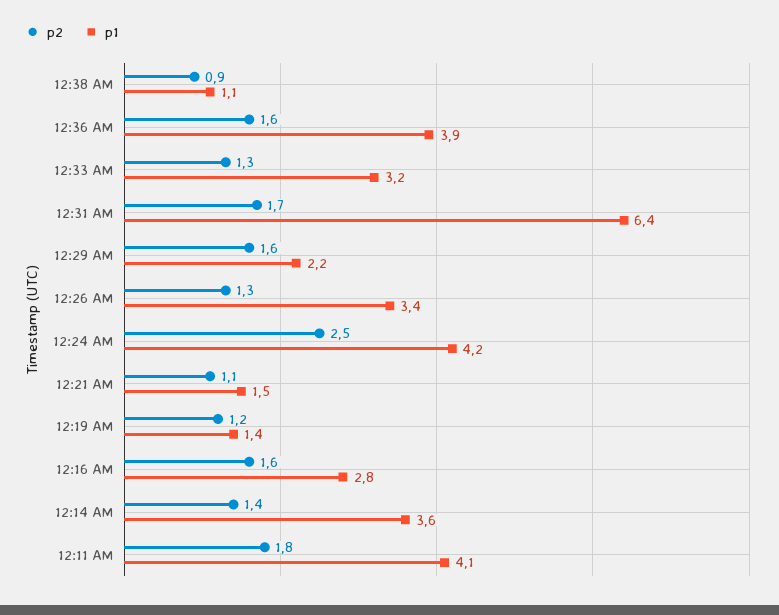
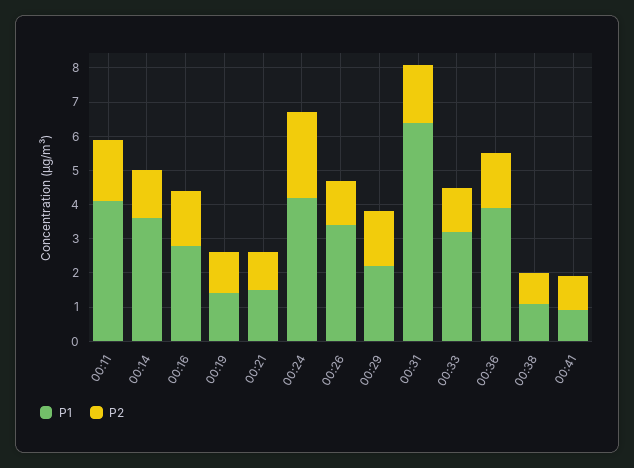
p1, 00:41: none -> 1
p2, 00:41: none -> 1

